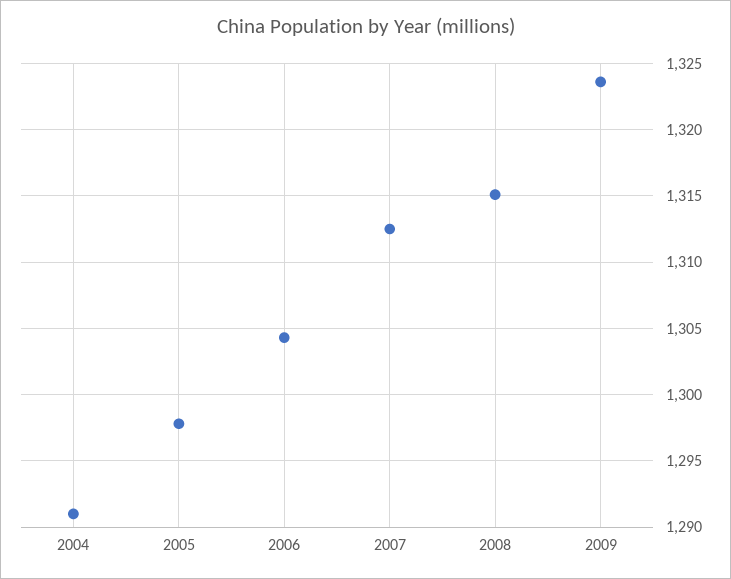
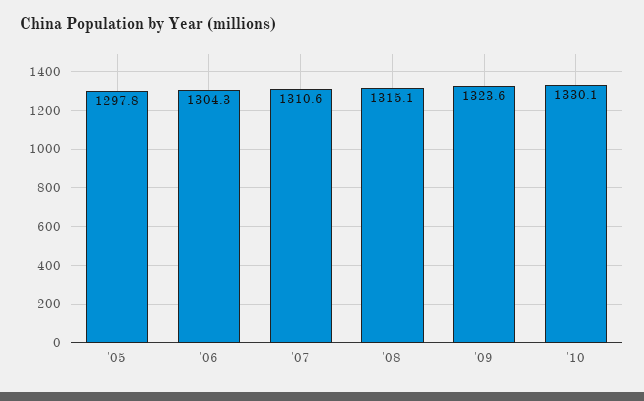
2004: 1291 -> none
2007: 1312.5 -> 1310.6
'10: none -> 1330.1

